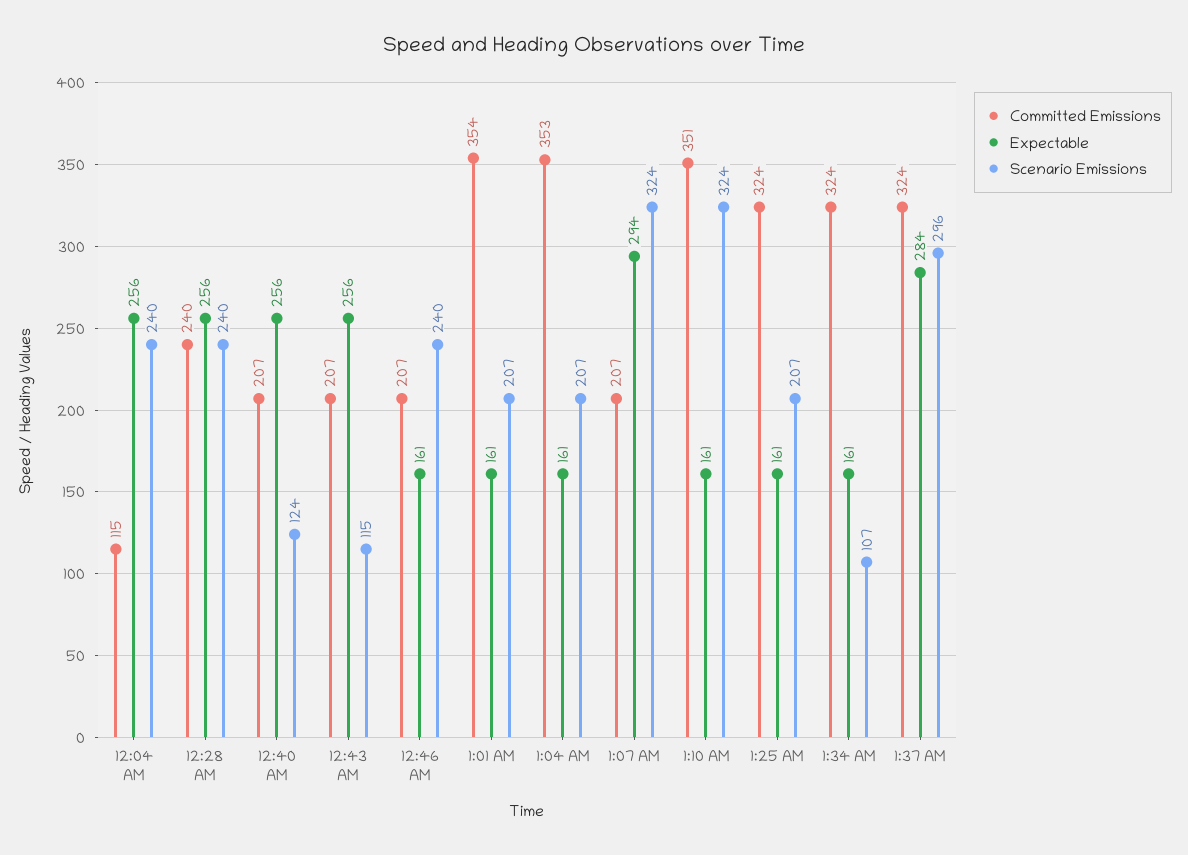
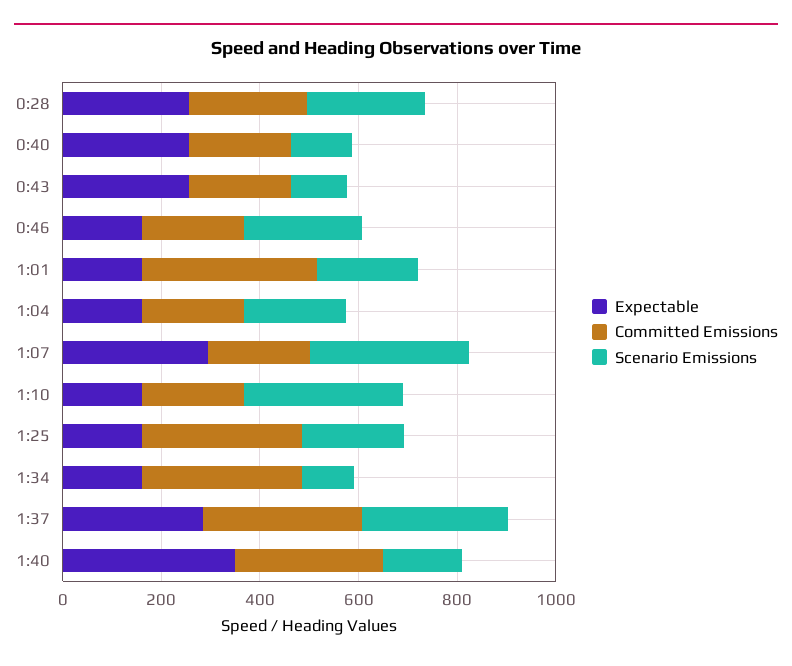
Committed Emissions, 12:04 AM: 115 -> none
Expectable, 12:04 AM: 256 -> none
Scenario Emissions, 12:04 AM: 240 -> none
Committed Emissions, 1:04 AM: 353 -> 200
Committed Emissions, 1:10 AM: 351 -> 200
Expectable, 1:40: none -> 350
Committed Emissions, 1:40: none -> 300
Scenario Emissions, 1:40: none -> 150

